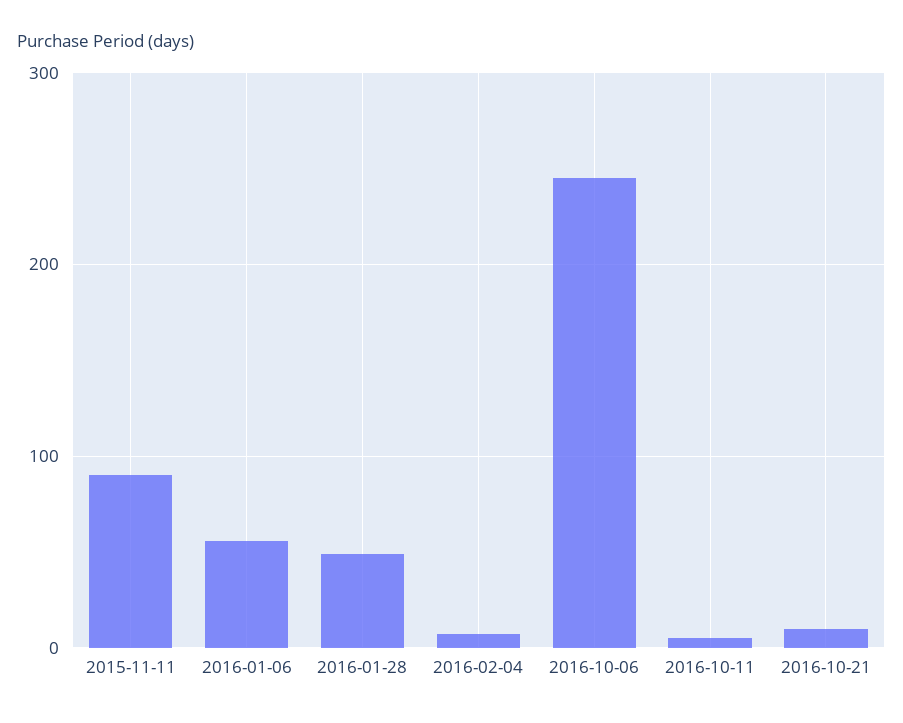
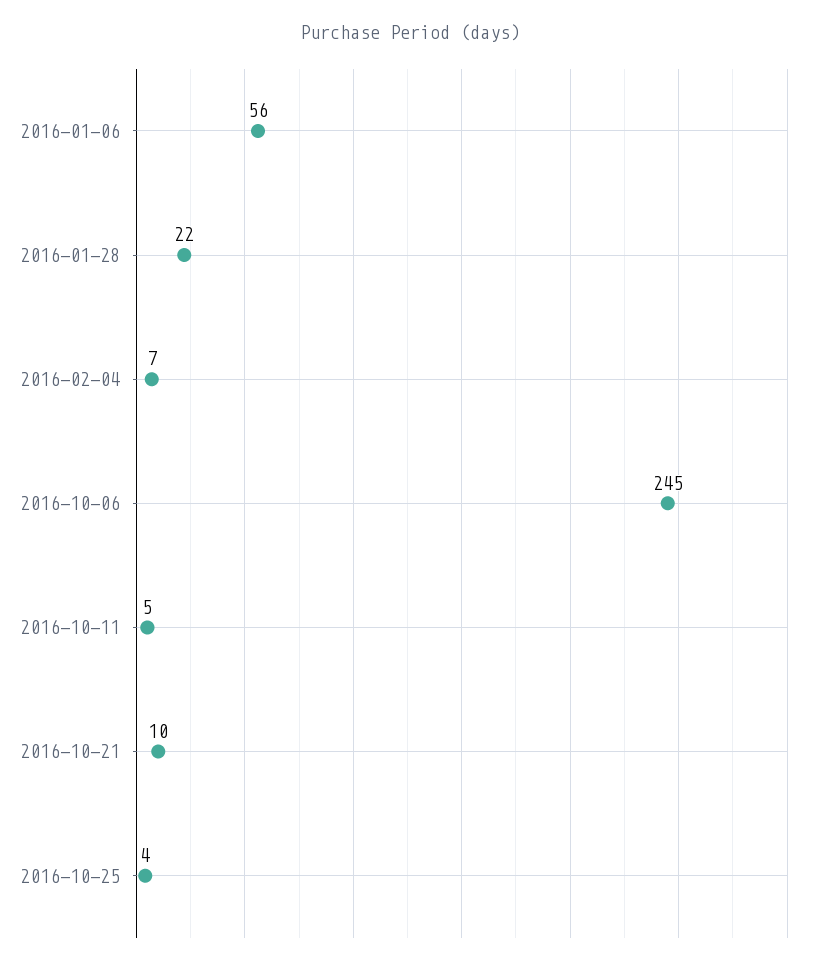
2015-11-11: 90 -> none
2016-01-28: 50 -> 22
2016-10-25: none -> 4

